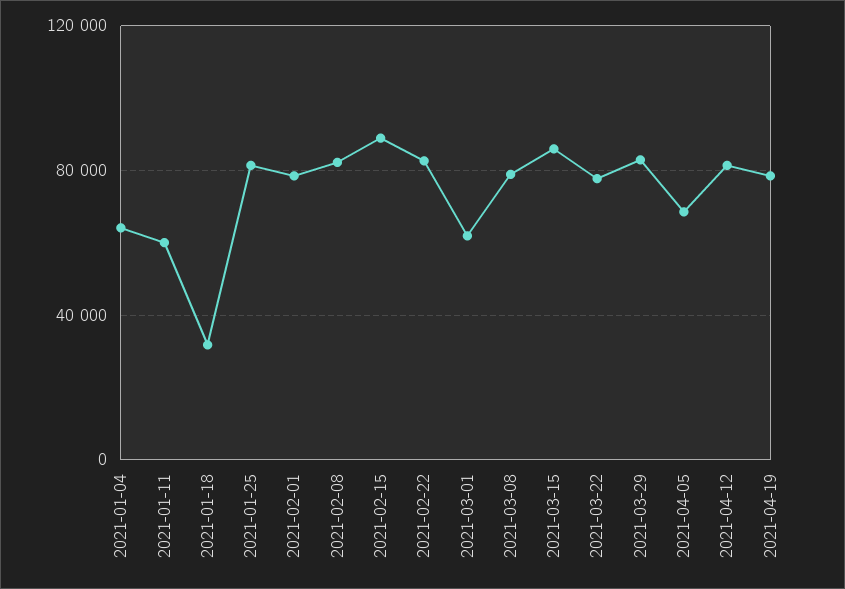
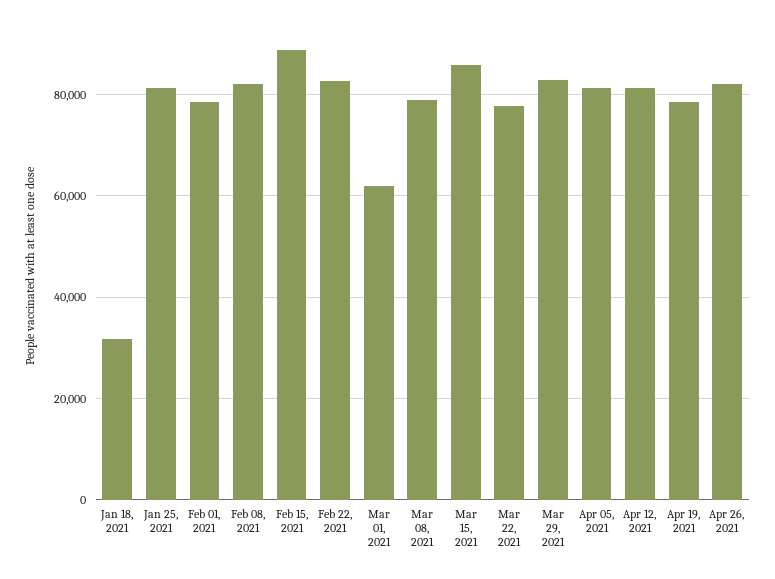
2021-01-04: 65000 -> none
2021-01-11: 60000 -> none
2021-04-05: 70000 -> 82000
Apr 26, 2021: none -> 82000

